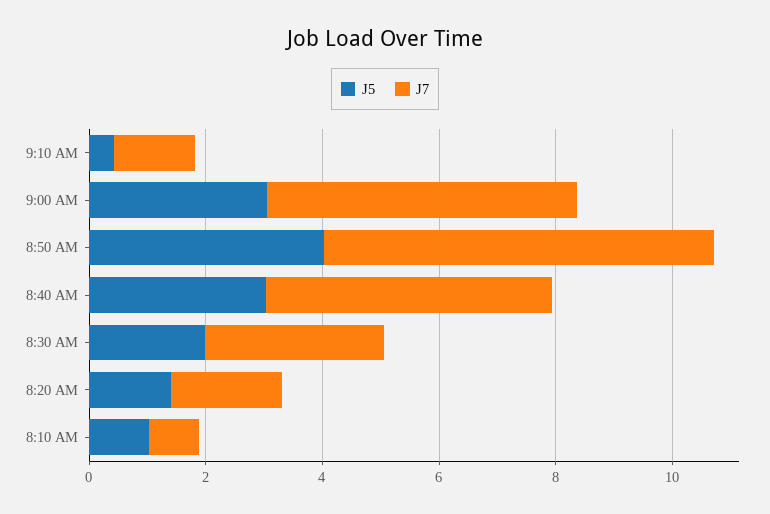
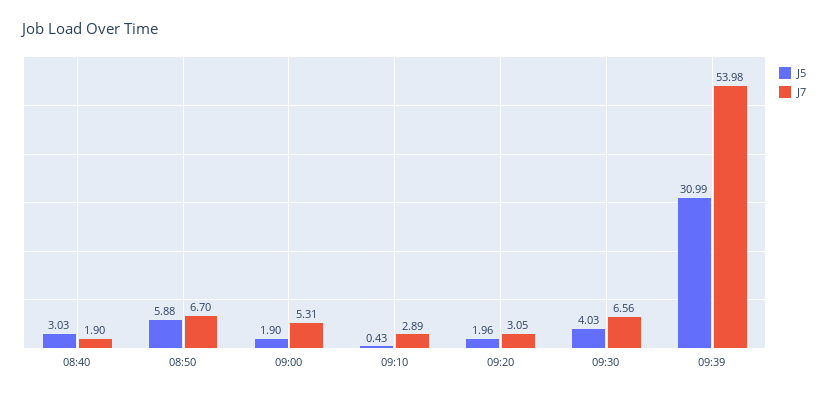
J7, 9:10 AM: 1.5 -> 2.89
J5, 9:00 AM: 3 -> 1.9
J5, 8:50 AM: 4 -> 5.88
J7, 8:40 AM: 5 -> 1.9
J5, 8:30 AM: 2 -> none
J7, 8:30 AM: 3 -> none
J5, 8:20 AM: 1.5 -> none
J7, 8:20 AM: 2 -> none
J5, 8:10 AM: 1 -> none
J7, 8:10 AM: 1 -> none
J5, 09:20: none -> 1.96
J7, 09:20: none -> 3.05
J5, 09:30: none -> 4.03
J7, 09:30: none -> 6.56
J5, 09:39: none -> 30.99
J7, 09:39: none -> 53.98

